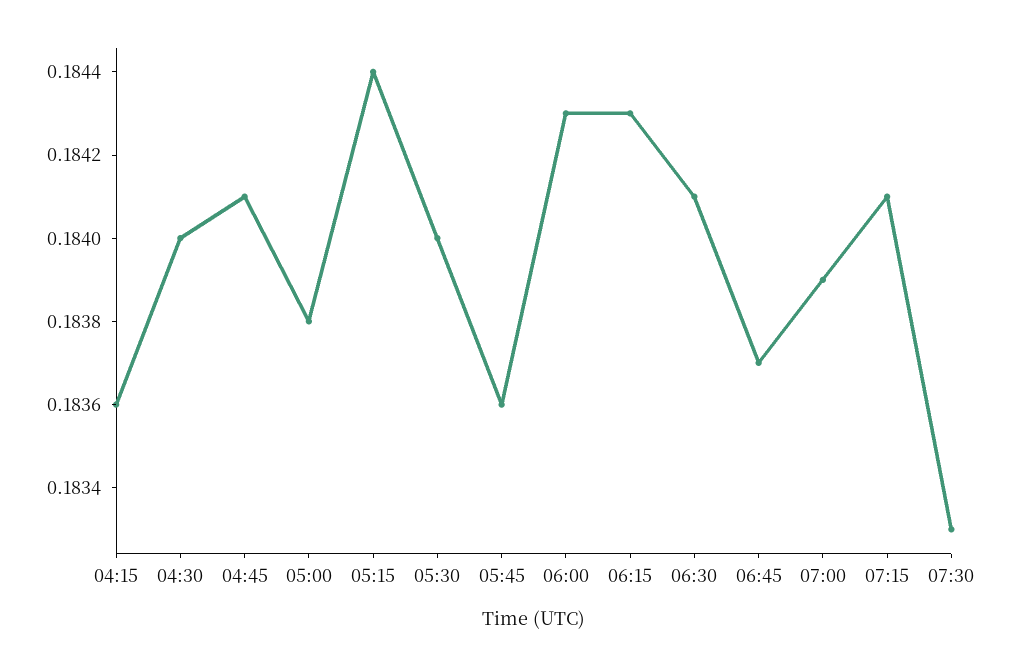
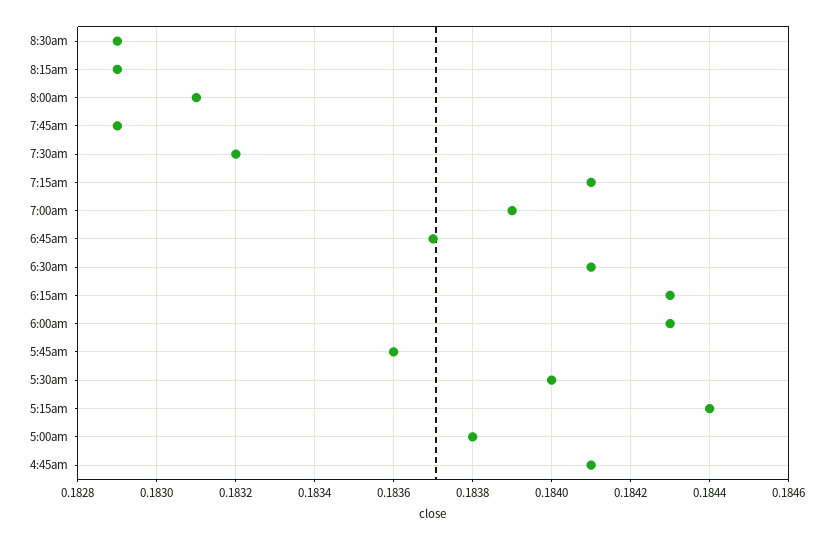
04:15: 0.1836 -> none
04:30: 0.184 -> none
07:30: 0.1833 -> 0.1832
8:30am: none -> 0.1829
8:15am: none -> 0.1829
8:00am: none -> 0.1831
7:45am: none -> 0.1829

